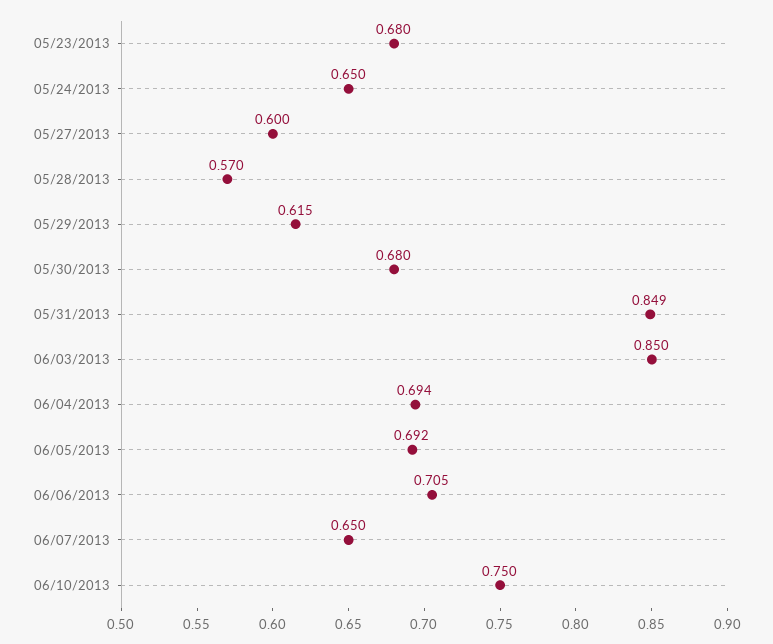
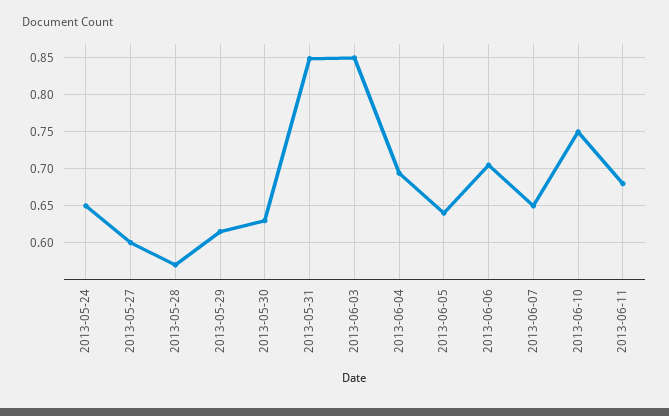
05/23/2013: 0.68 -> none
05/30/2013: 0.68 -> 0.63
06/05/2013: 0.692 -> 0.64
2013-06-11: none -> 0.68

